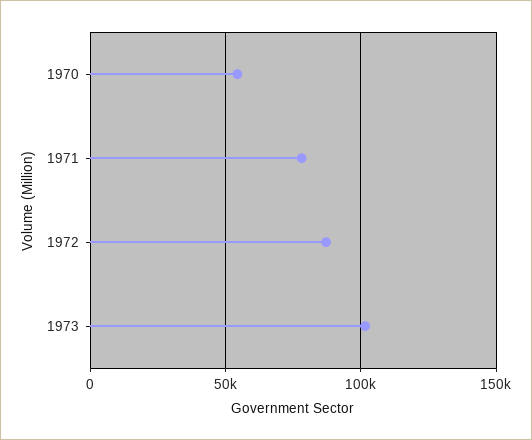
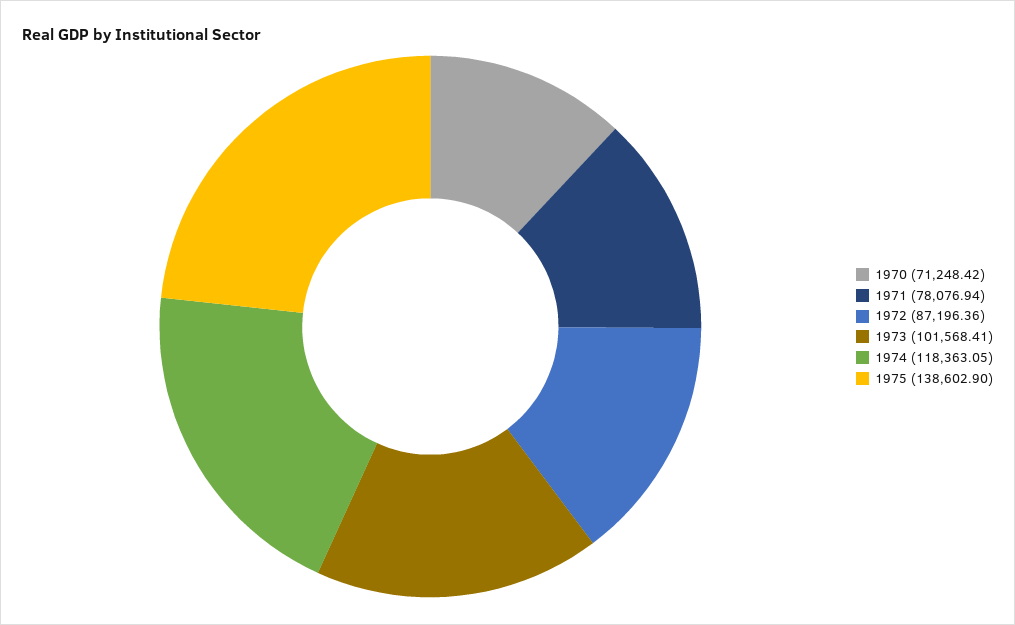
1970: 55000 -> 71248.42
1974: none -> 118363.05
1975: none -> 138602.9

